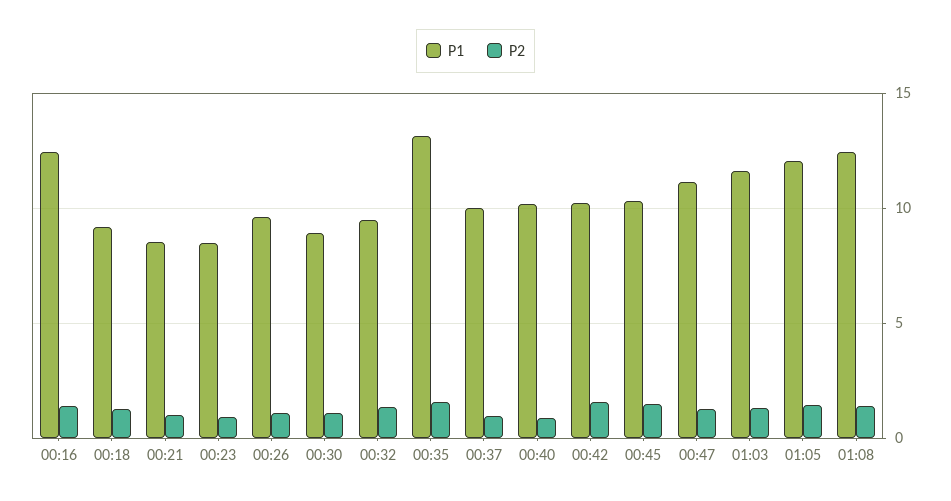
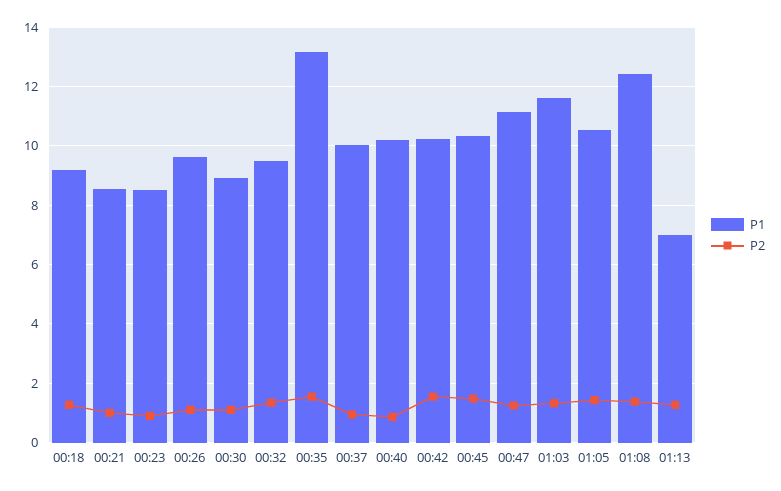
P1, 00:16: 12.5 -> none
P2, 00:16: 1.5 -> none
P1, 01:05: 12 -> 10.5
P1, 01:13: none -> 7
P2, 01:13: none -> 1.25

